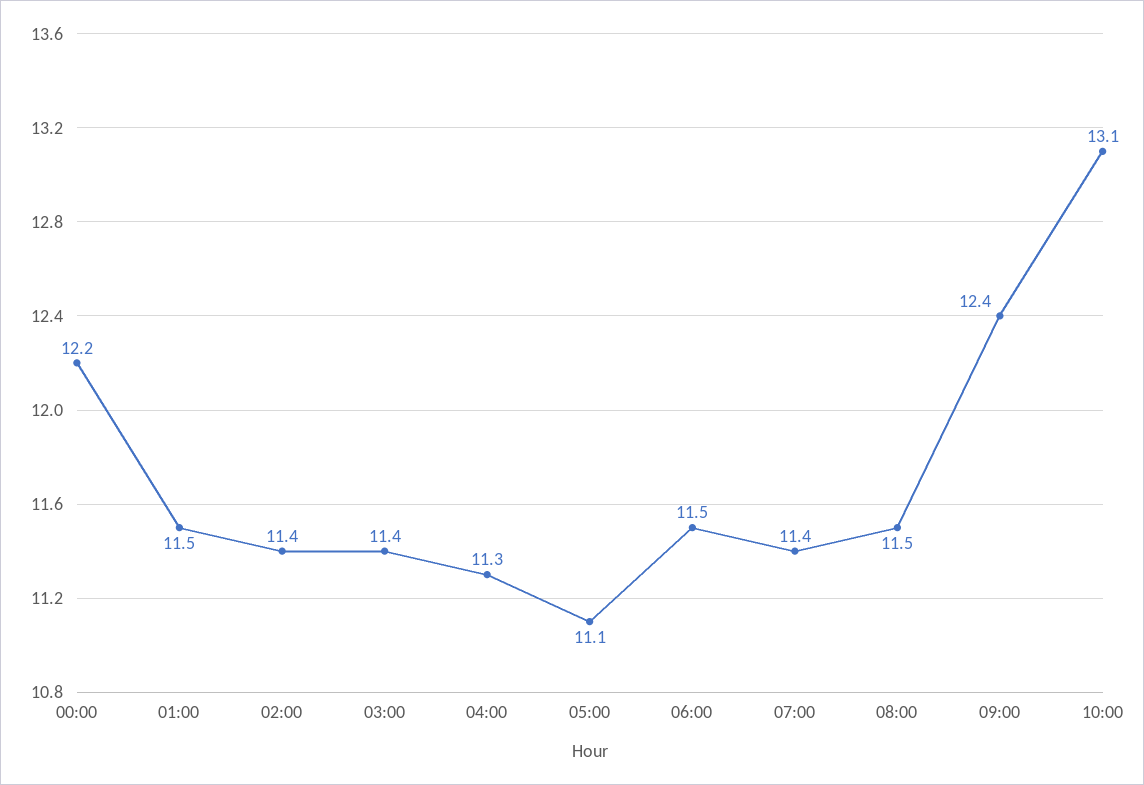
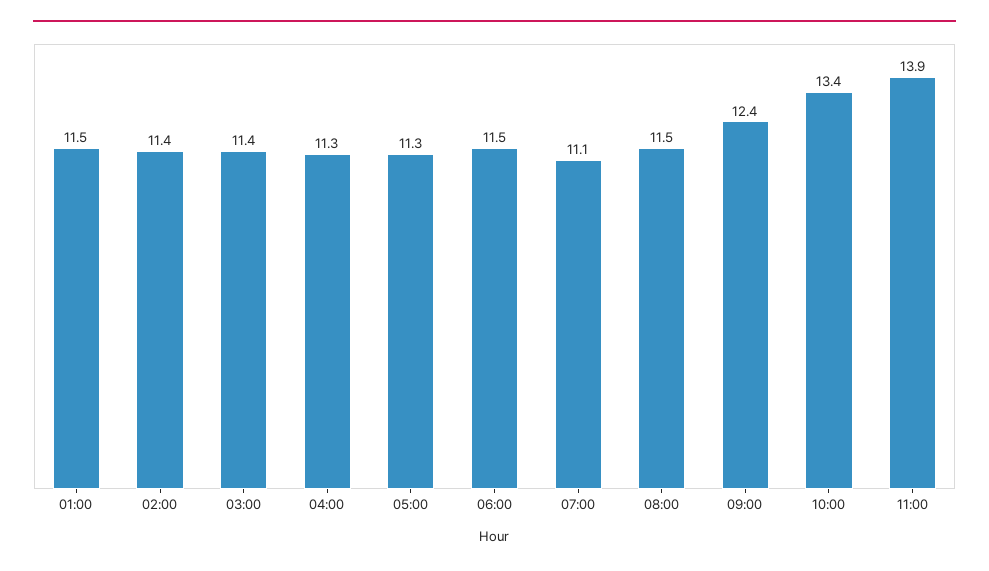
00:00: 12.2 -> none
05:00: 11.1 -> 11.3
07:00: 11.4 -> 11.1
10:00: 13.1 -> 13.4
11:00: none -> 13.9

